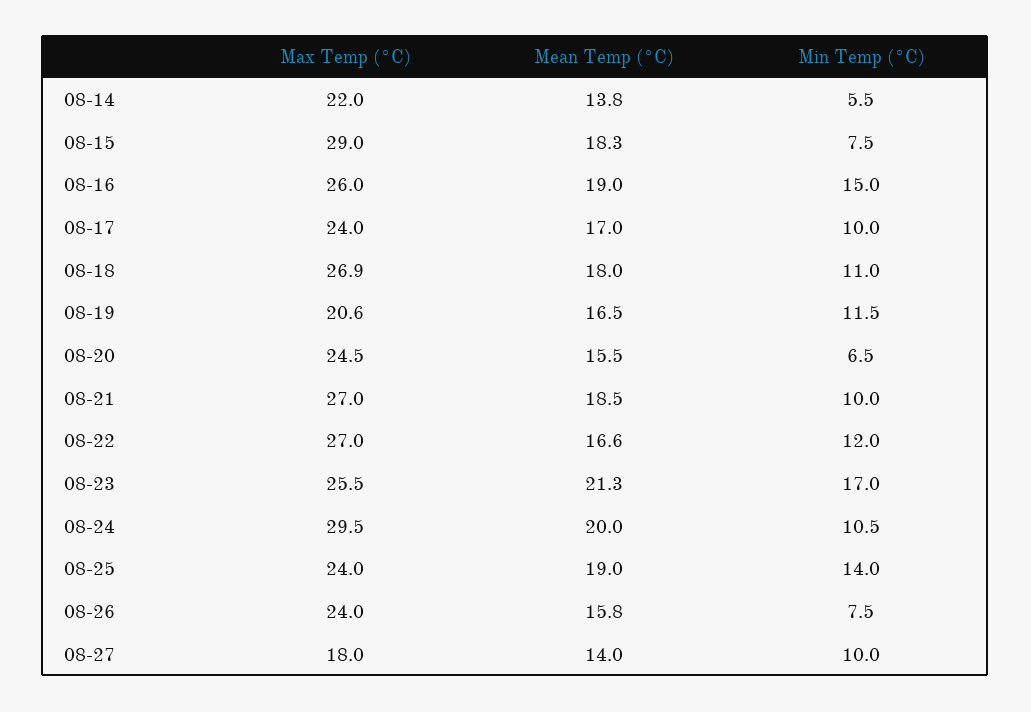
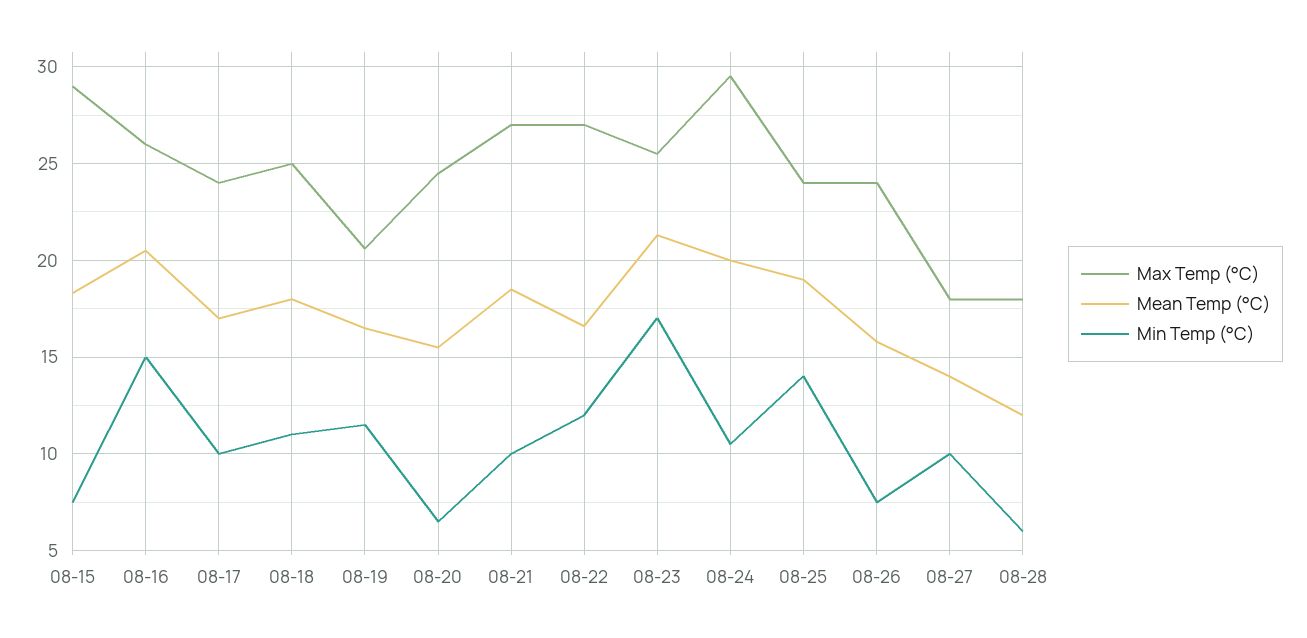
Max Temp (°C), 08-14: 22 -> none
Mean Temp (°C), 08-14: 13.8 -> none
Min Temp (°C), 08-14: 5.5 -> none
Mean Temp (°C), 08-16: 19 -> 20.5
Max Temp (°C), 08-18: 26.9 -> 25
Max Temp (°C), 08-28: none -> 18
Mean Temp (°C), 08-28: none -> 12
Min Temp (°C), 08-28: none -> 6

